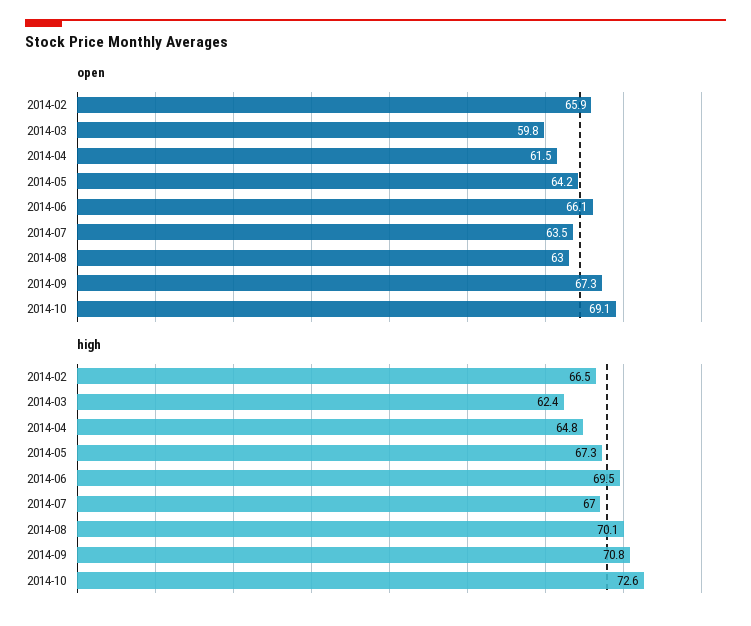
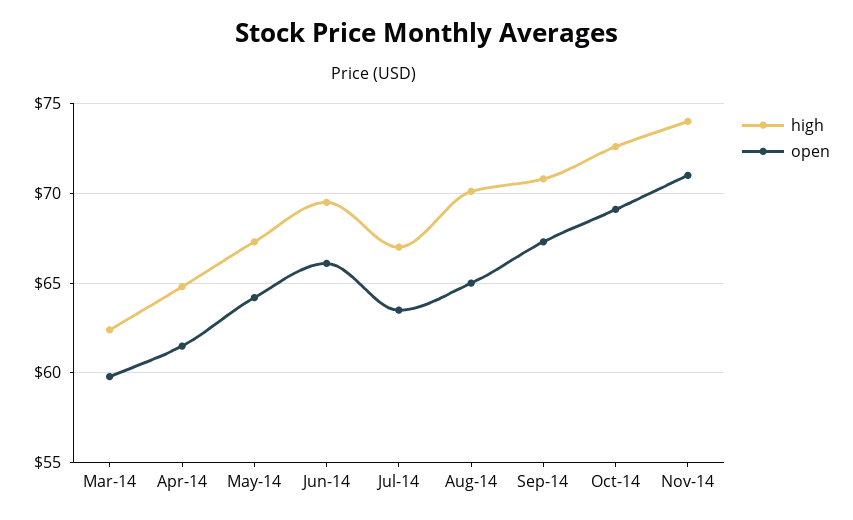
open, 2014-02: 65.9 -> none
open, 2014-08: 63 -> 65
high, 2014-02: 66.5 -> none
high, Nov-14: none -> 74
open, Nov-14: none -> 71

